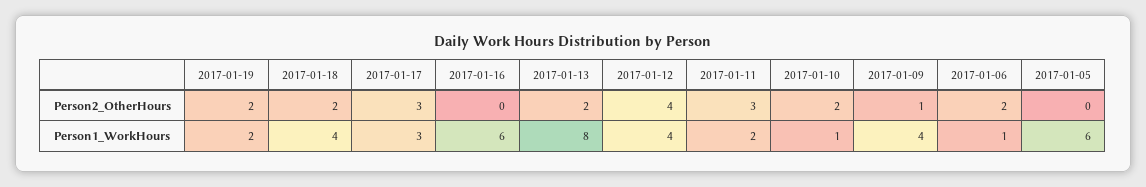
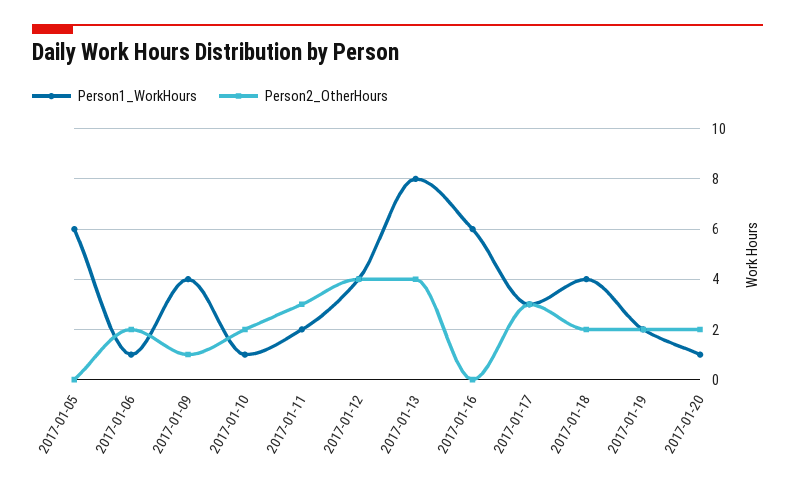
Person2_OtherHours, 2017-01-13: 2 -> 4
Person1_WorkHours, 2017-01-20: none -> 1
Person2_OtherHours, 2017-01-20: none -> 2

